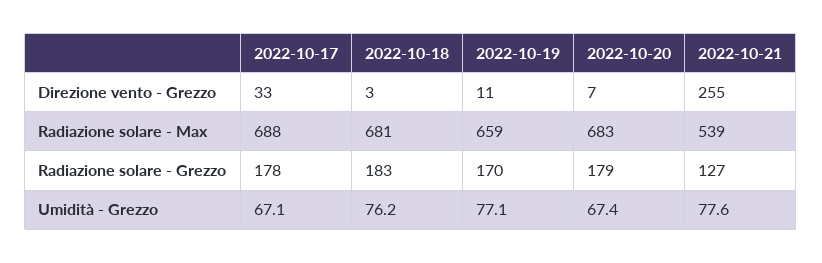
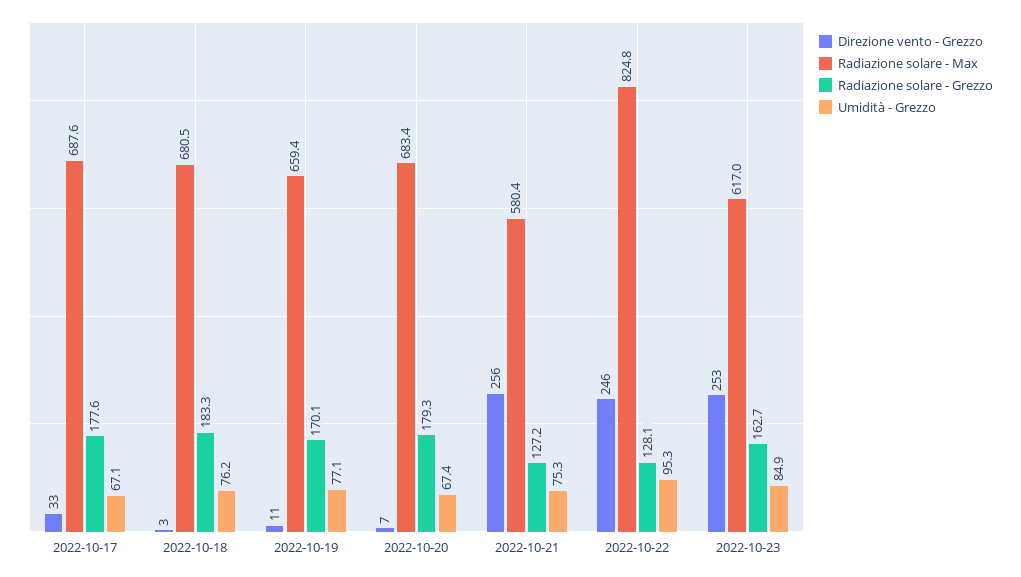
Direzione vento - Grezzo, 2022-10-21: 255 -> 256
Radiazione solare - Max, 2022-10-21: 539 -> 580.4
Umidità - Grezzo, 2022-10-21: 77.6 -> 75.3
Direzione vento - Grezzo, 2022-10-22: none -> 246
Radiazione solare - Max, 2022-10-22: none -> 824.8
Radiazione solare - Grezzo, 2022-10-22: none -> 128.1
Umidità - Grezzo, 2022-10-22: none -> 95.3
Direzione vento - Grezzo, 2022-10-23: none -> 253
Radiazione solare - Max, 2022-10-23: none -> 617
Radiazione solare - Grezzo, 2022-10-23: none -> 162.7
Umidità - Grezzo, 2022-10-23: none -> 84.9

